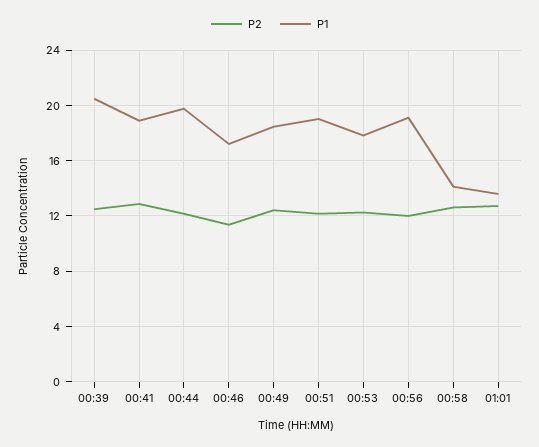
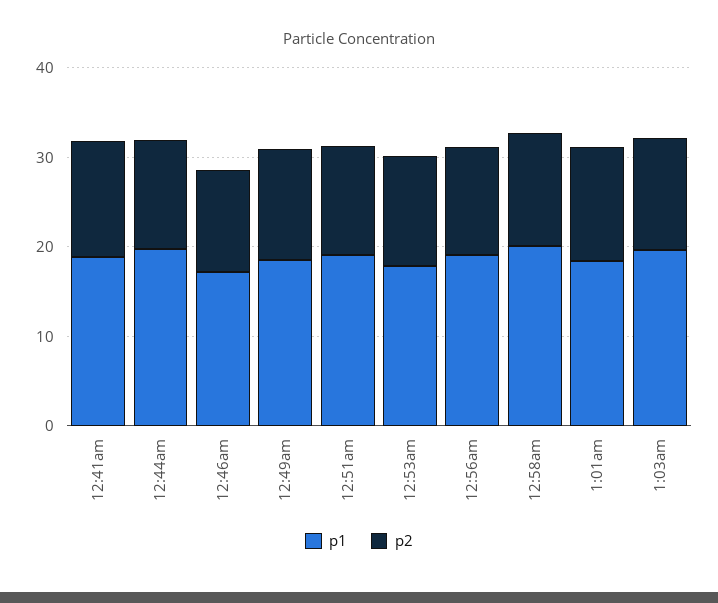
P2, 00:39: 12.5 -> none
P1, 00:39: 20.5 -> none
P1, 00:58: 14 -> 20
P1, 01:01: 13.5 -> 18
P1, 1:03am: none -> 20
P2, 1:03am: none -> 12

